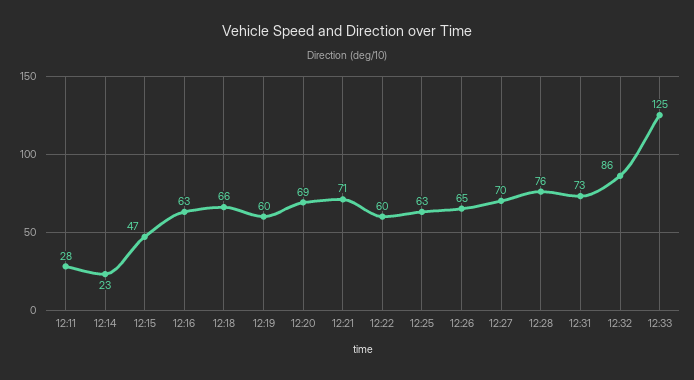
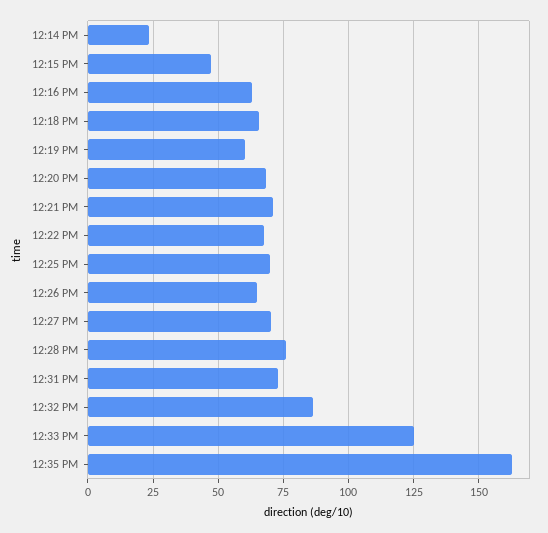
12:11: 28 -> none
12:22: 60 -> 67.5
12:25: 63 -> 70
12:35 PM: none -> 162.5

